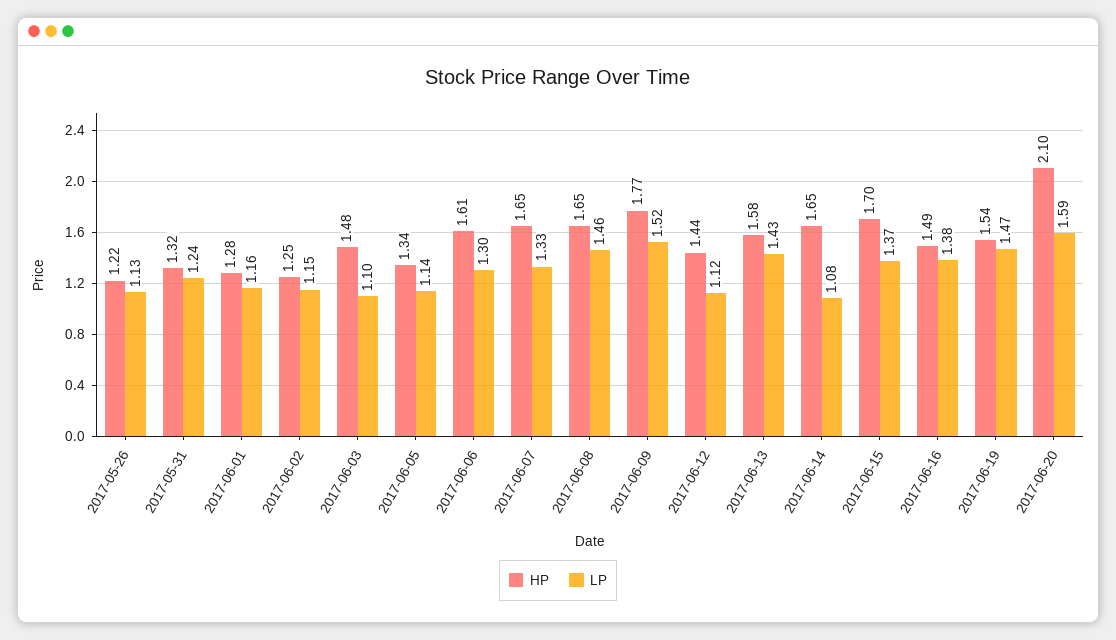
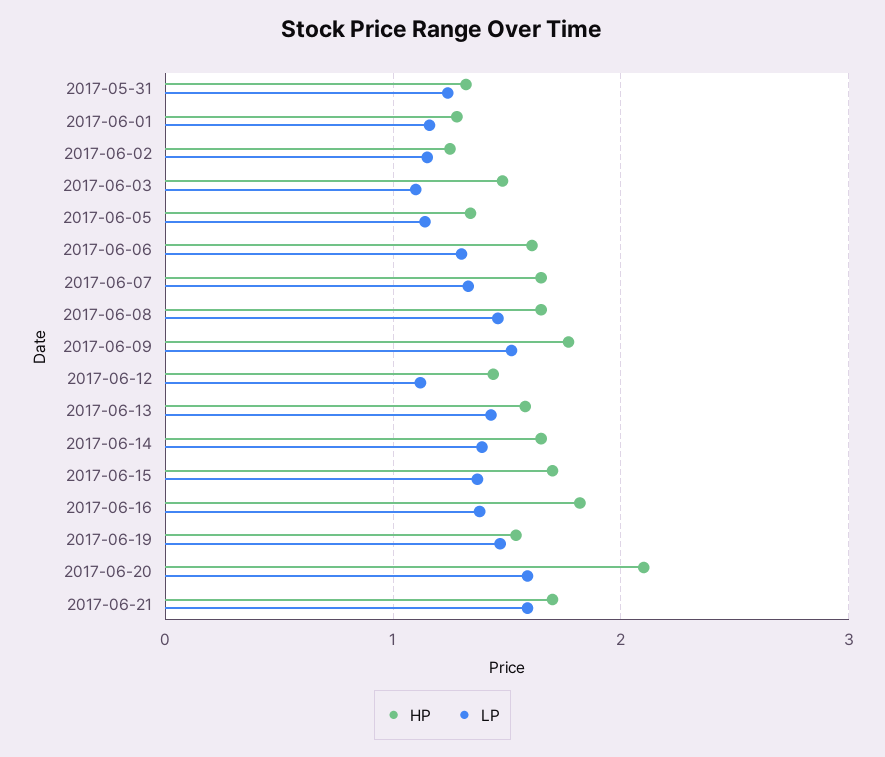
HP, 2017-05-26: 1.22 -> none
LP, 2017-05-26: 1.13 -> none
LP, 2017-06-14: 1.08 -> 1.4
HP, 2017-06-16: 1.49 -> 1.8
HP, 2017-06-21: none -> 1.7
LP, 2017-06-21: none -> 1.6

